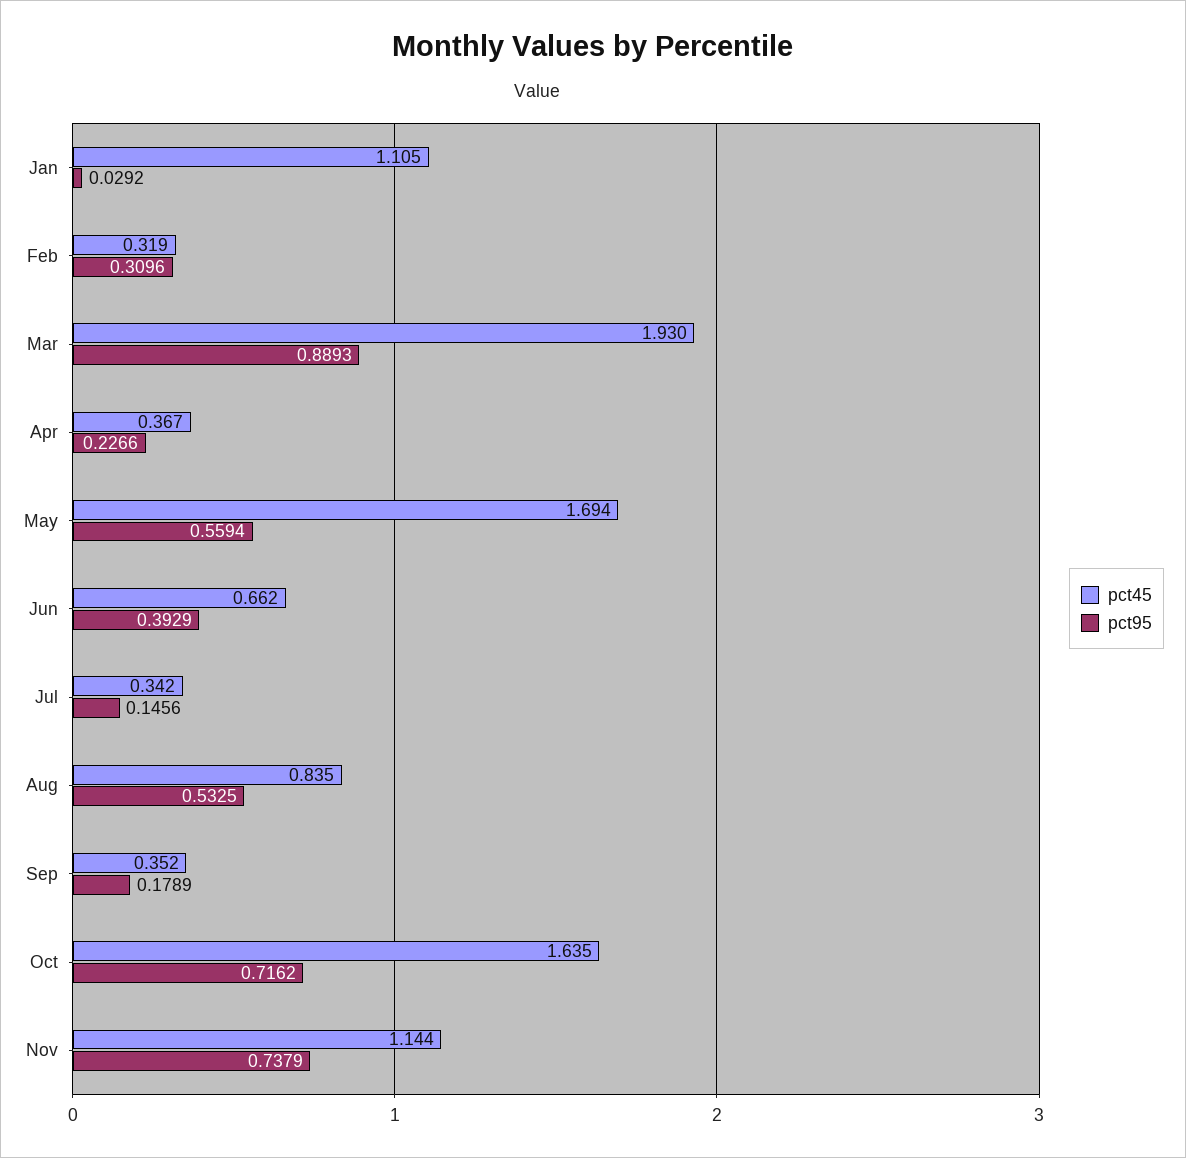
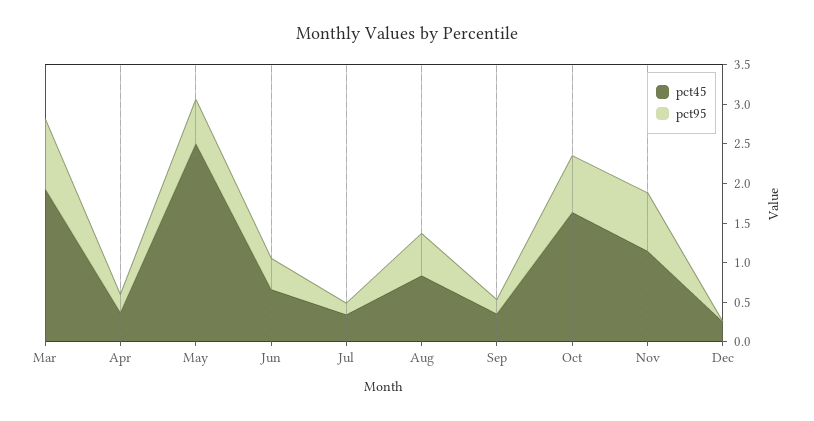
pct45, Jan: 1.105 -> none
pct95, Jan: 0.0292 -> none
pct45, Feb: 0.319 -> none
pct95, Feb: 0.3096 -> none
pct45, May: 1.694 -> 2.5
pct45, Dec: none -> 0.25
pct95, Dec: none -> 0

